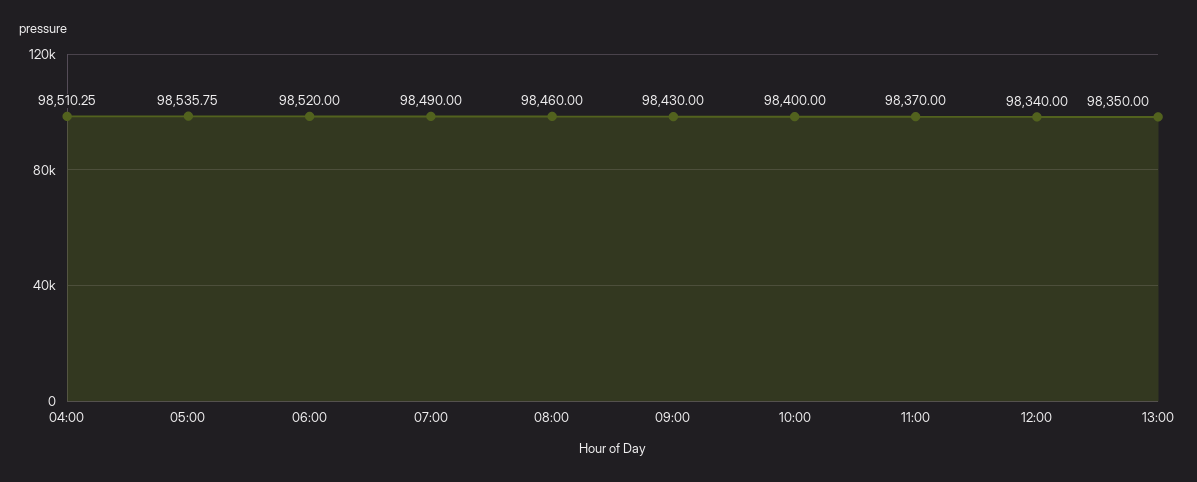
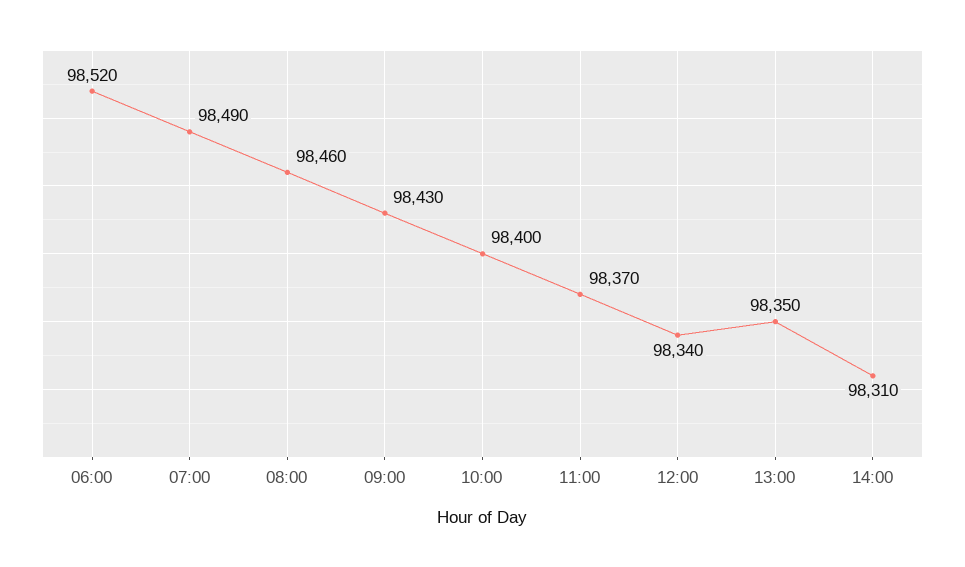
04:00: 98510.25 -> none
05:00: 98535.75 -> none
14:00: none -> 98310

